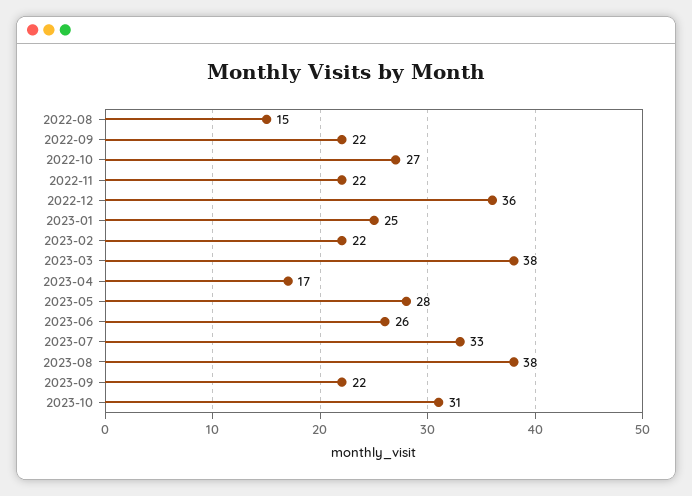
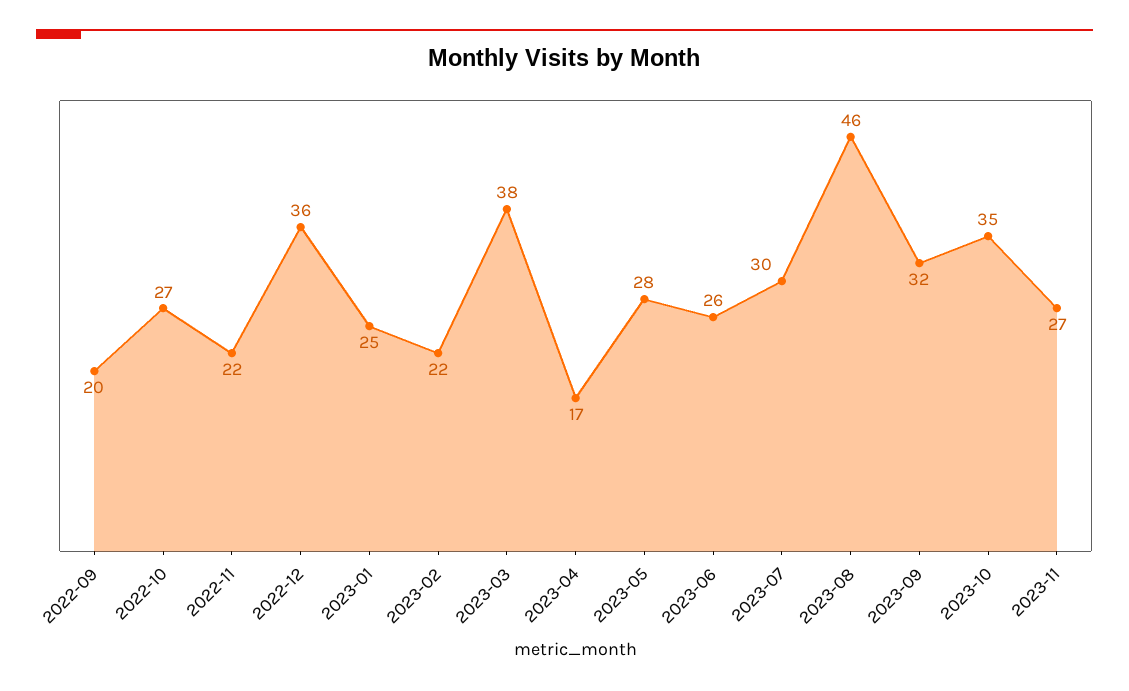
2022-08: 15 -> none
2022-09: 22 -> 20
2023-07: 33 -> 30
2023-08: 38 -> 46
2023-09: 22 -> 32
2023-10: 31 -> 35
2023-11: none -> 27

